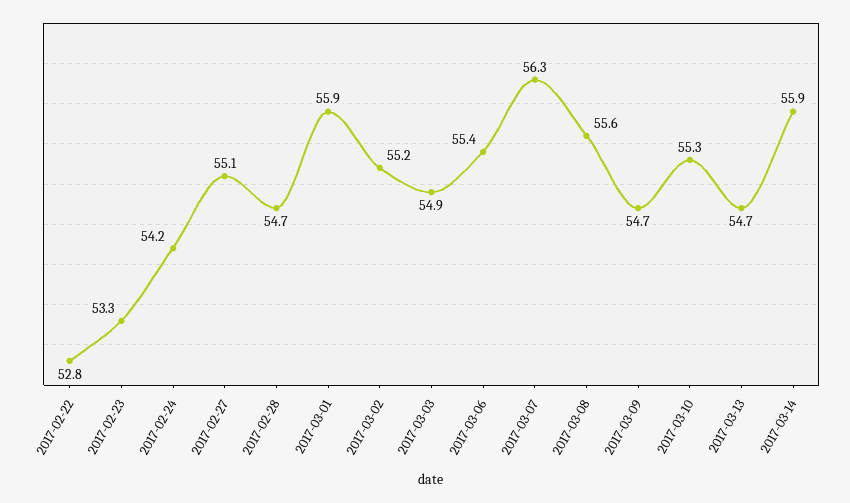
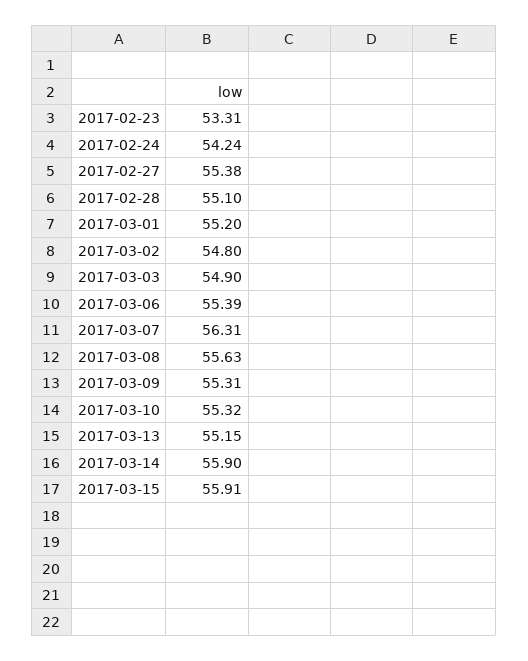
2017-02-22: 52.8 -> none
2017-02-27: 55.1 -> 55.38
2017-02-28: 54.7 -> 55.1
2017-03-01: 55.9 -> 55.2
2017-03-02: 55.2 -> 54.8
2017-03-09: 54.7 -> 55.31
2017-03-13: 54.7 -> 55.15
2017-03-15: none -> 55.91

